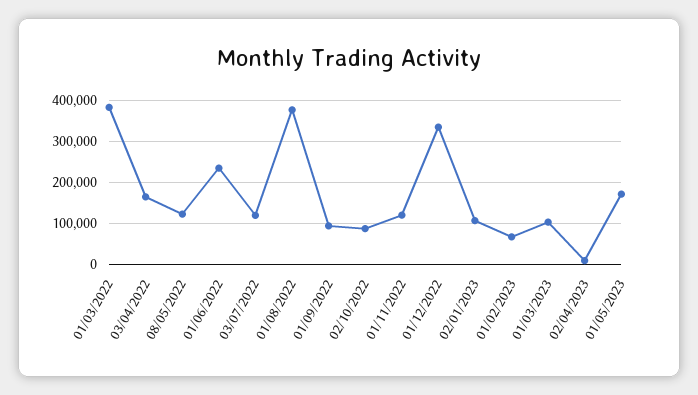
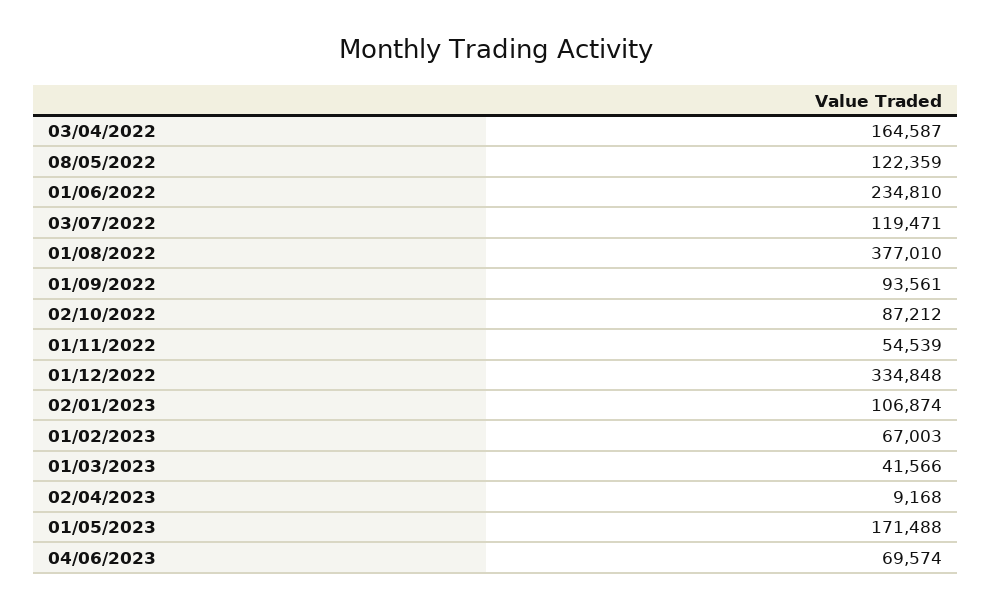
01/03/2022: 380000 -> none
01/11/2022: 120000 -> 54539
01/03/2023: 100000 -> 41566
04/06/2023: none -> 69574

